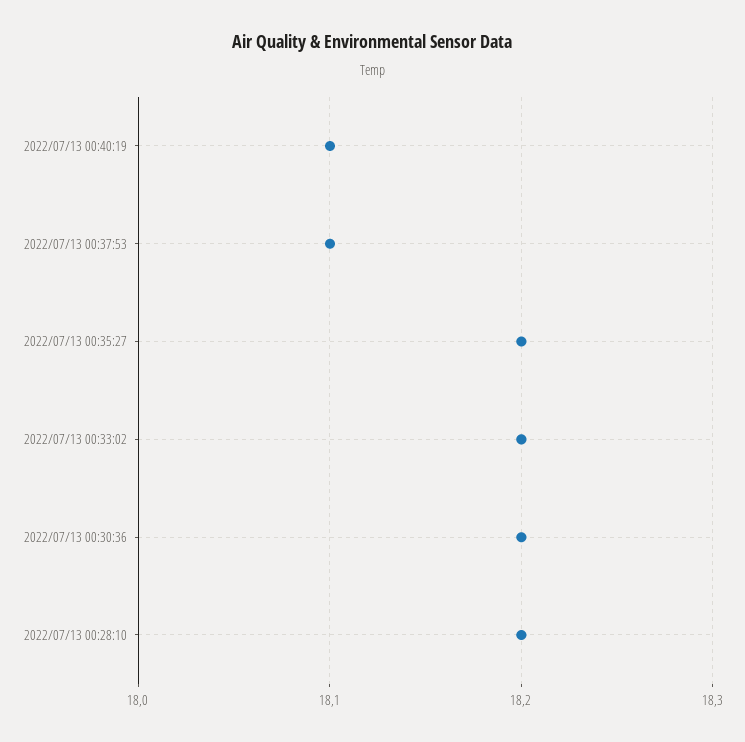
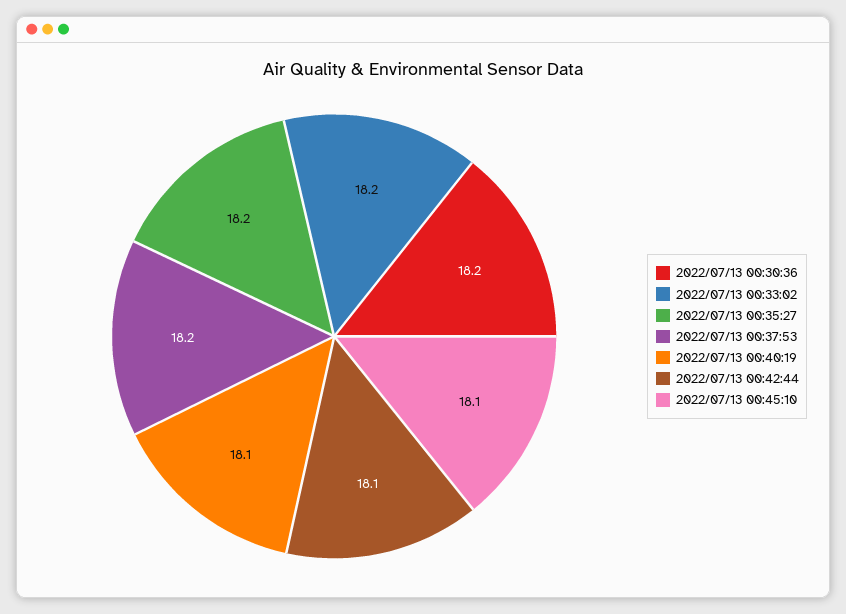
2022/07/13 00:37:53: 18.1 -> 18.2
2022/07/13 00:28:10: 18.2 -> none
2022/07/13 00:42:44: none -> 18.1
2022/07/13 00:45:10: none -> 18.1

